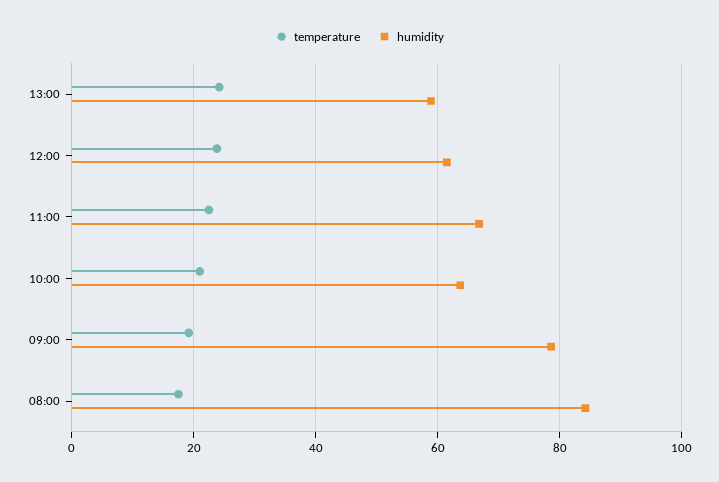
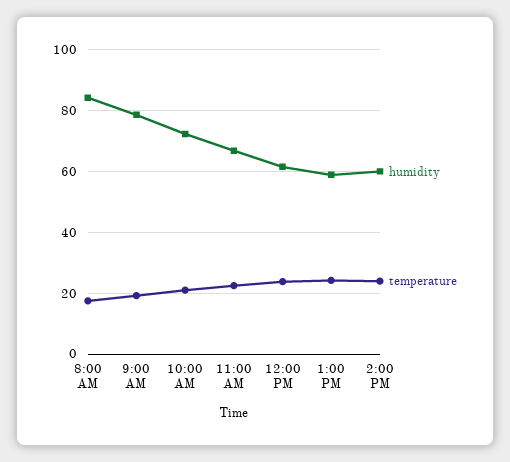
humidity, 10:00: 64 -> 72
humidity, 2:00 PM: none -> 60
temperature, 2:00 PM: none -> 24

